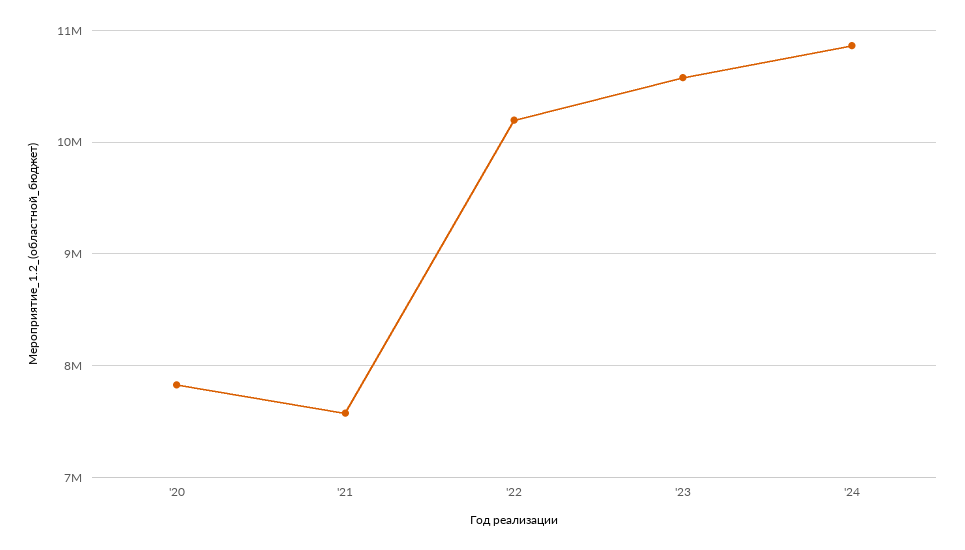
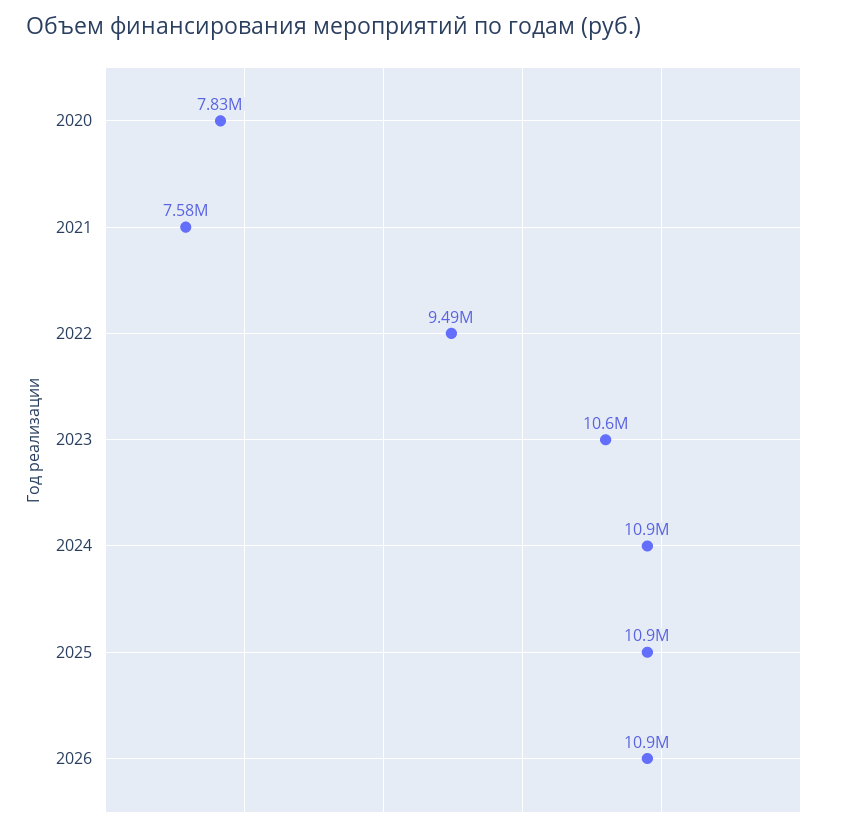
'22: 10200000 -> 9490000
2025: none -> 10900000
2026: none -> 10900000

